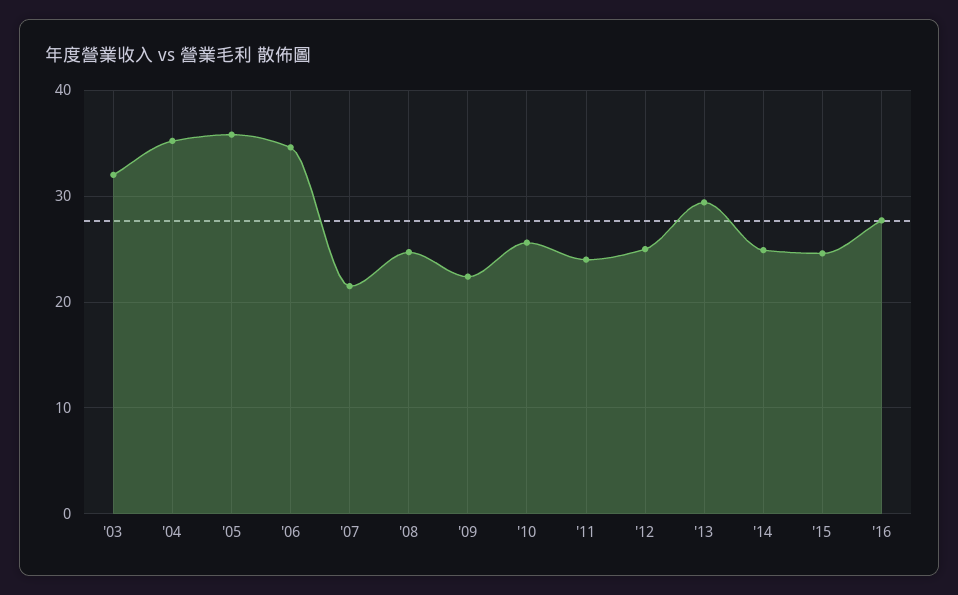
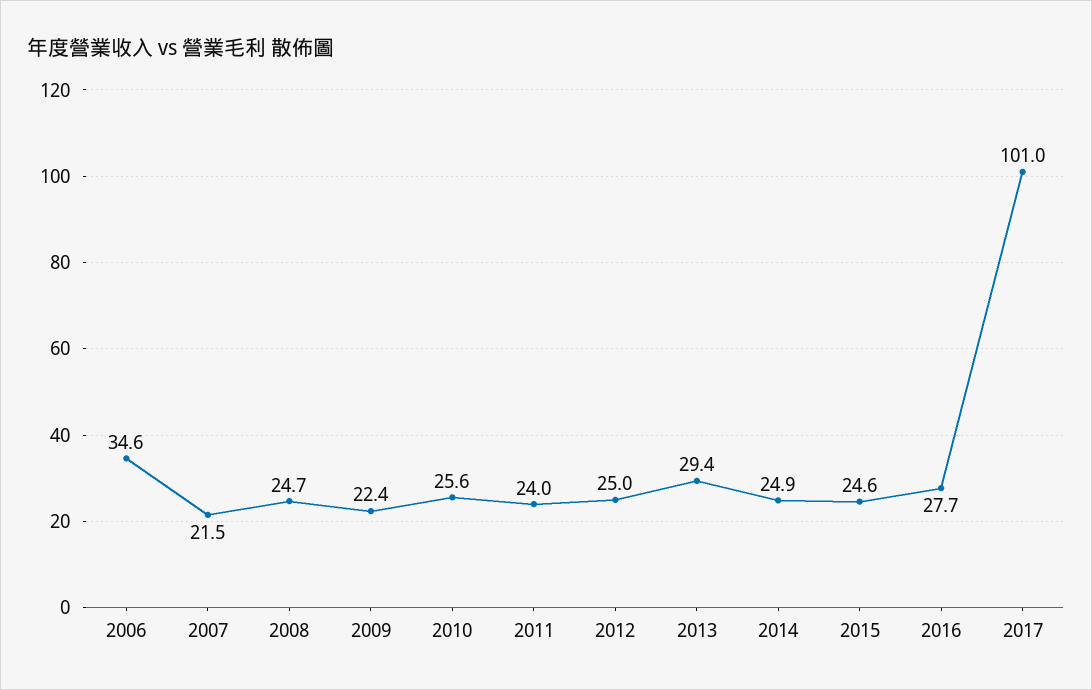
'03: 32 -> none
'04: 35 -> none
'05: 36 -> none
2017: none -> 101

